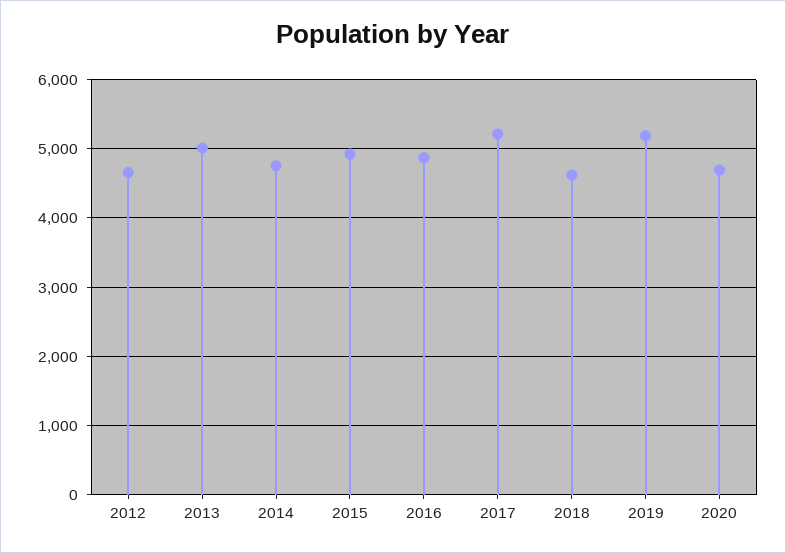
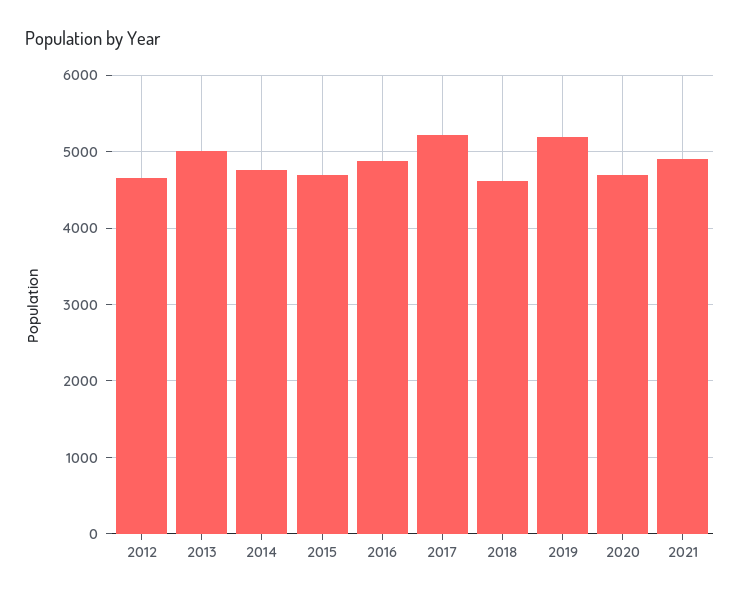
2015: 4900 -> 4700
2021: none -> 4900

